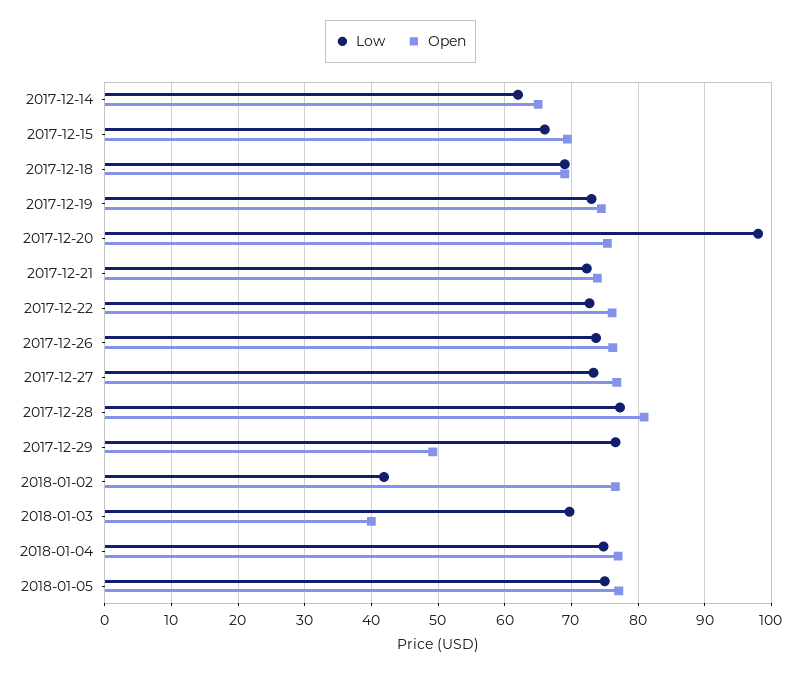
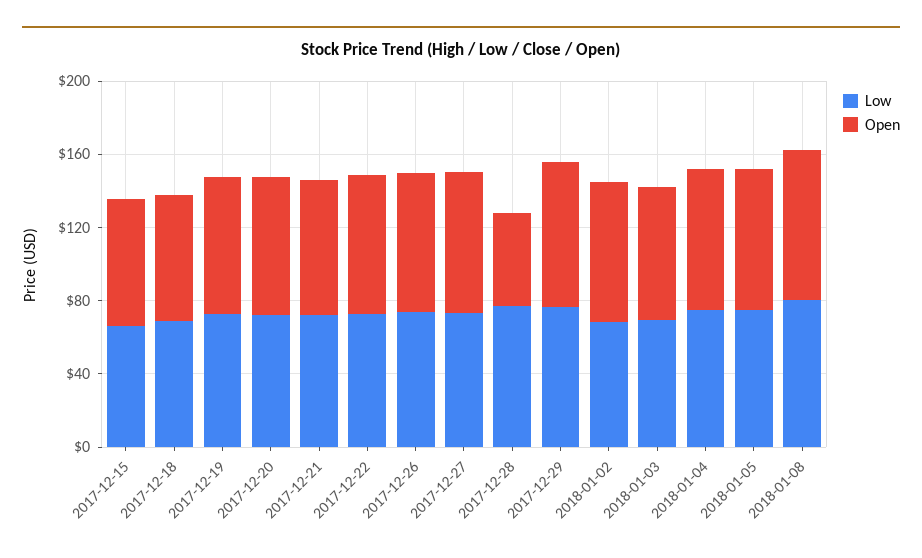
Low, 2017-12-14: 62 -> none
Open, 2017-12-14: 65 -> none
Low, 2017-12-20: 98 -> 70
Open, 2017-12-28: 81 -> 50
Open, 2017-12-29: 49 -> 80
Low, 2018-01-02: 42 -> 70
Open, 2018-01-03: 40 -> 70
Low, 2018-01-08: none -> 80
Open, 2018-01-08: none -> 80

